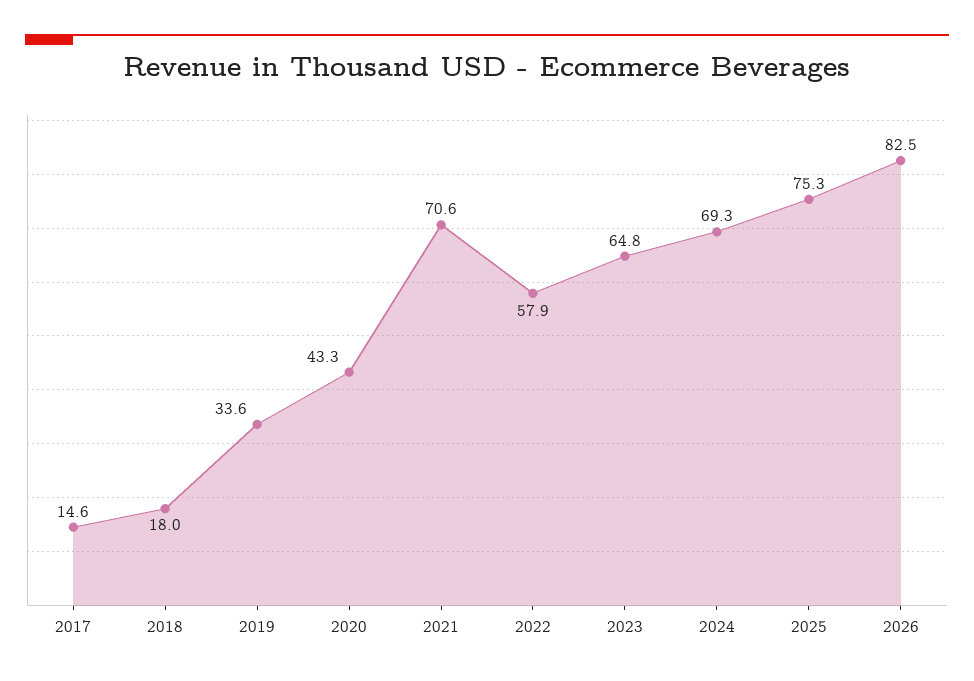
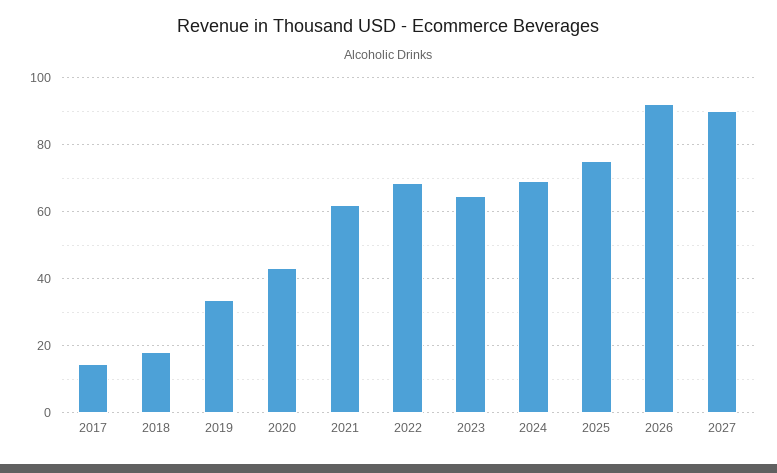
2021: 70.6 -> 62
2022: 57.9 -> 68
2026: 82.5 -> 92
2027: none -> 90

